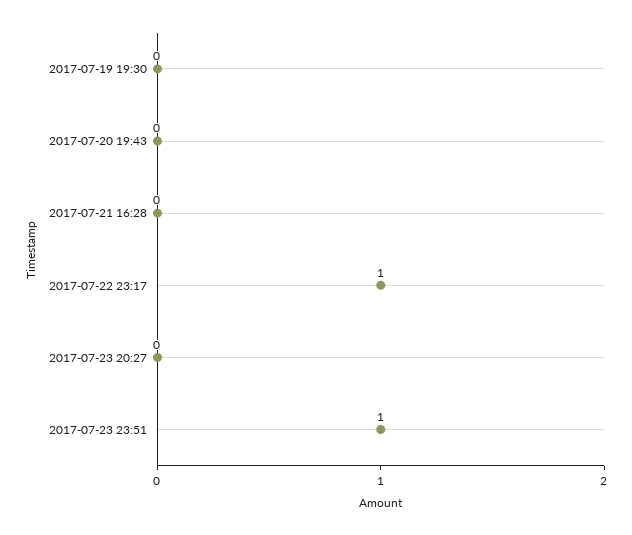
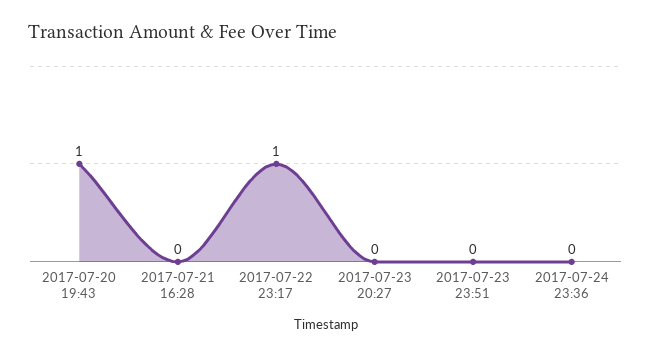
2017-07-19 19:30: 0 -> none
2017-07-20 19:43: 0 -> 1
2017-07-23 23:51: 1 -> 0
2017-07-24 23:36: none -> 0

